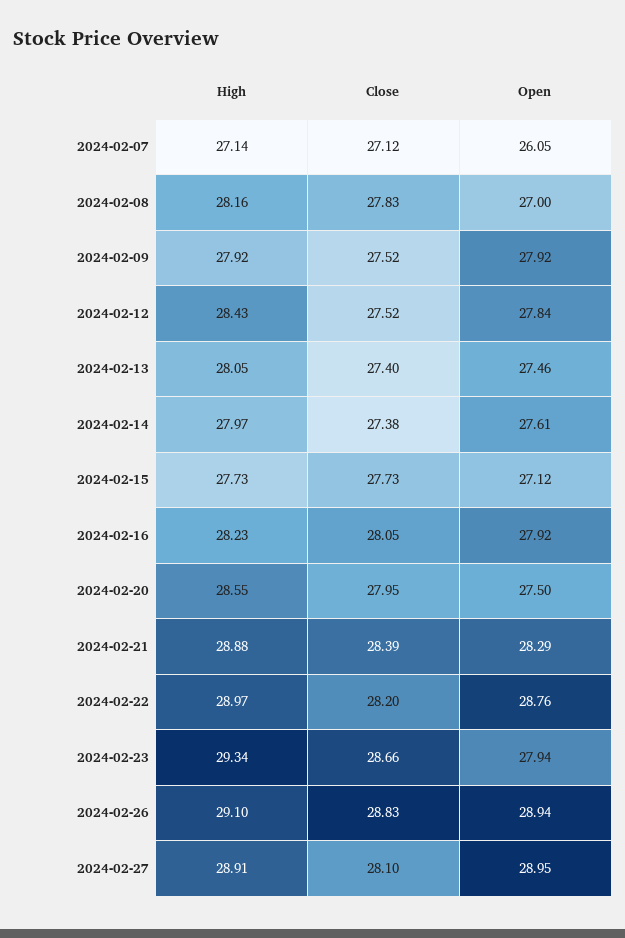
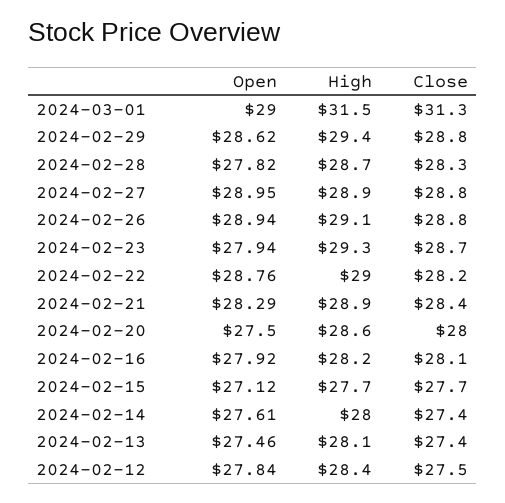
High, 2024-02-07: 27.14 -> none
Close, 2024-02-07: 27.12 -> none
Open, 2024-02-07: 26.05 -> none
High, 2024-02-08: 28.16 -> none
Close, 2024-02-08: 27.83 -> none
Open, 2024-02-08: 27 -> none
High, 2024-02-09: 27.92 -> none
Close, 2024-02-09: 27.52 -> none
Open, 2024-02-09: 27.92 -> none
Close, 2024-02-27: 28.1 -> 28.8
Open, 2024-03-01: none -> 29
High, 2024-03-01: none -> 31.5
Close, 2024-03-01: none -> 31.3
Open, 2024-02-29: none -> 28.62
High, 2024-02-29: none -> 29.4
Close, 2024-02-29: none -> 28.8
Open, 2024-02-28: none -> 27.82
High, 2024-02-28: none -> 28.7
Close, 2024-02-28: none -> 28.3

